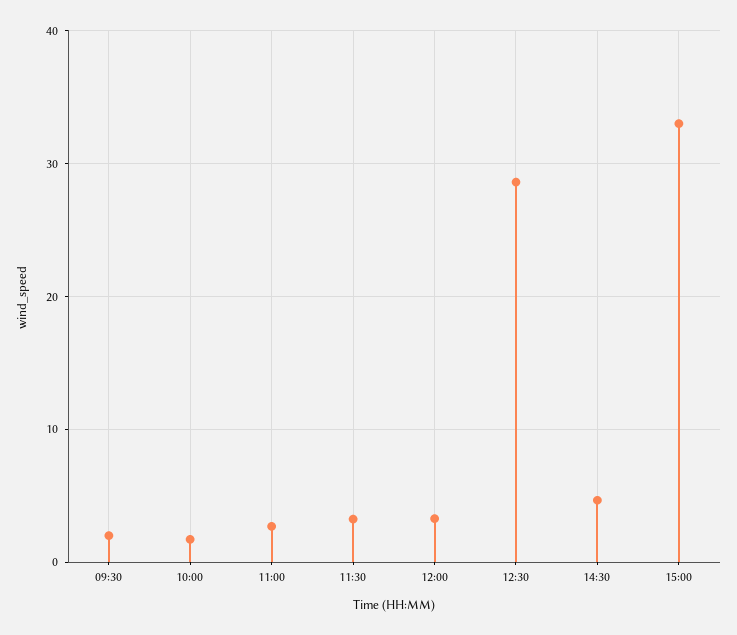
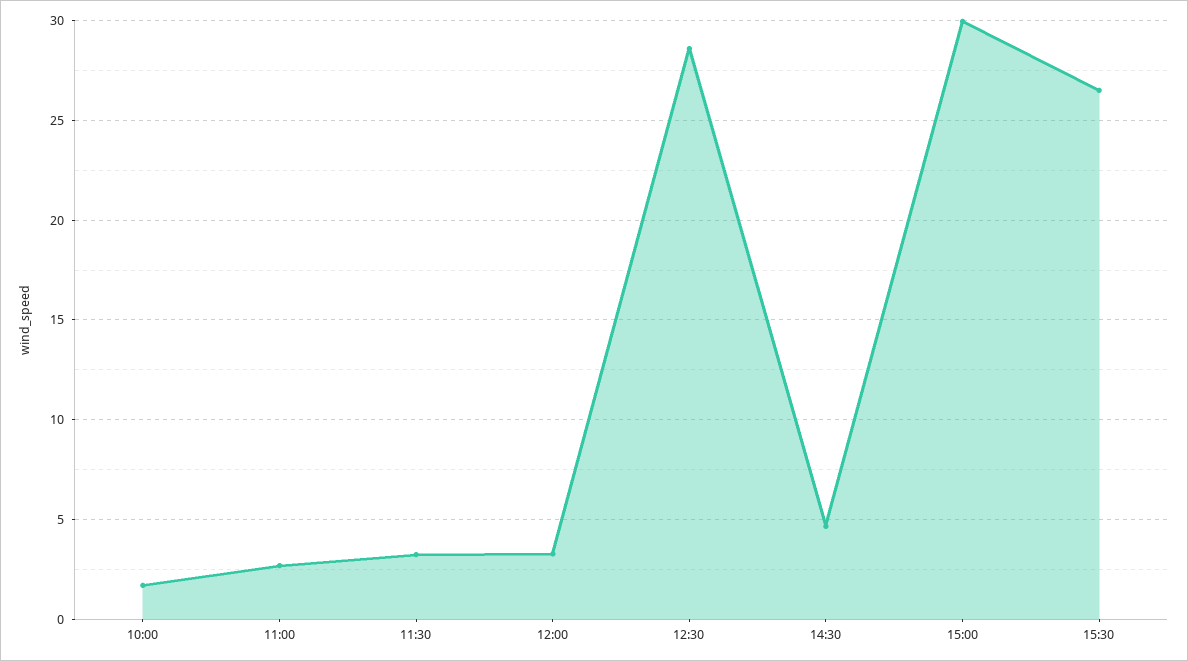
09:30: 2 -> none
15:00: 33 -> 30
15:30: none -> 26.5

